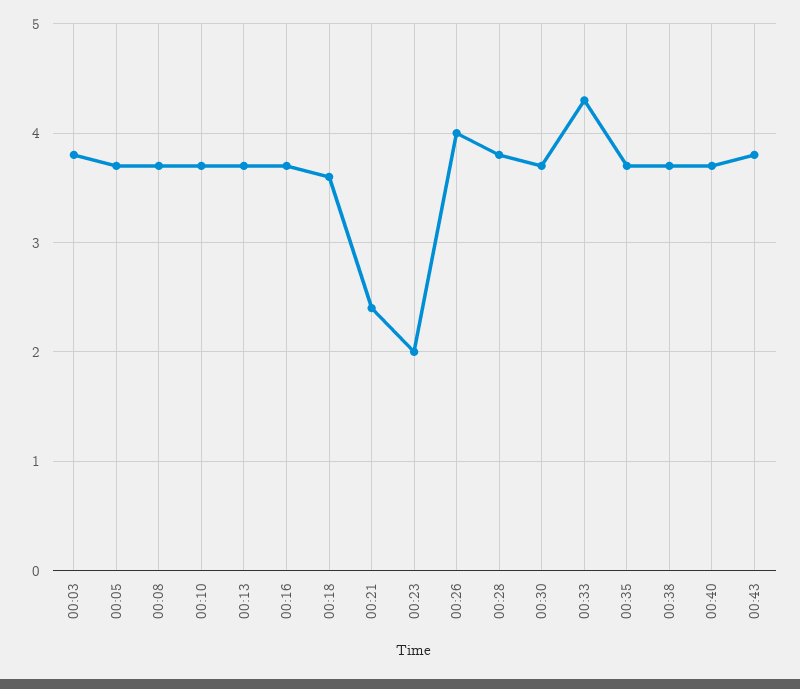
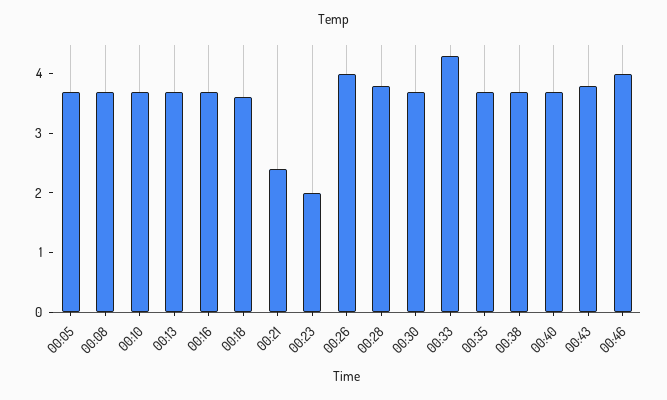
00:03: 3.8 -> none
00:46: none -> 4

